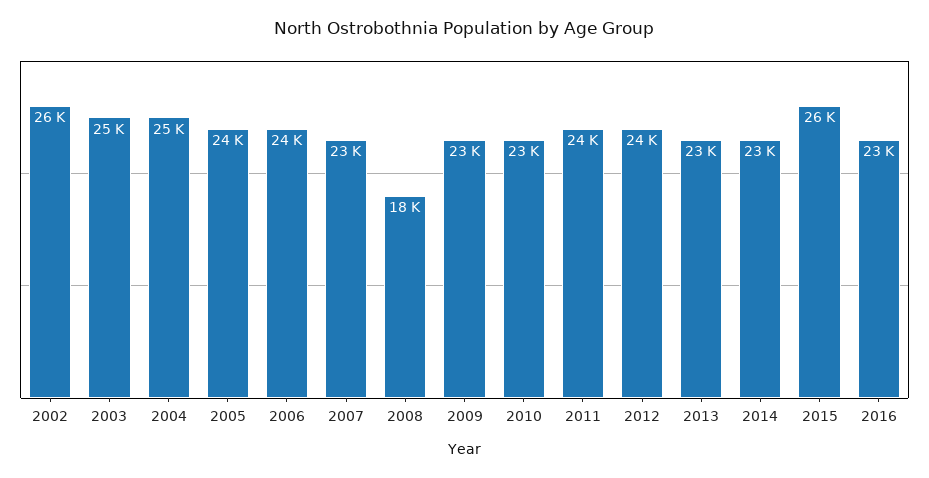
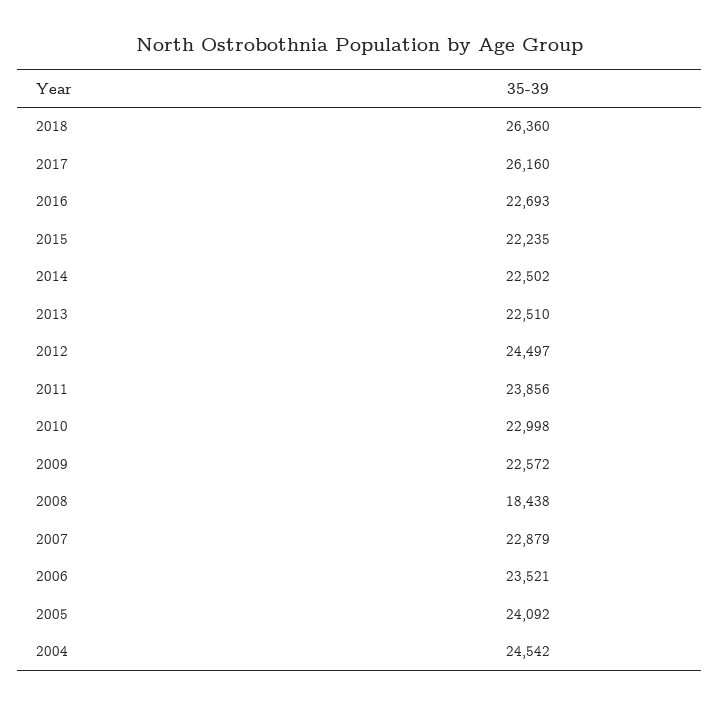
2002: 26000 -> none
2003: 25000 -> none
2015: 26000 -> 22235
2018: none -> 26360
2017: none -> 26160

